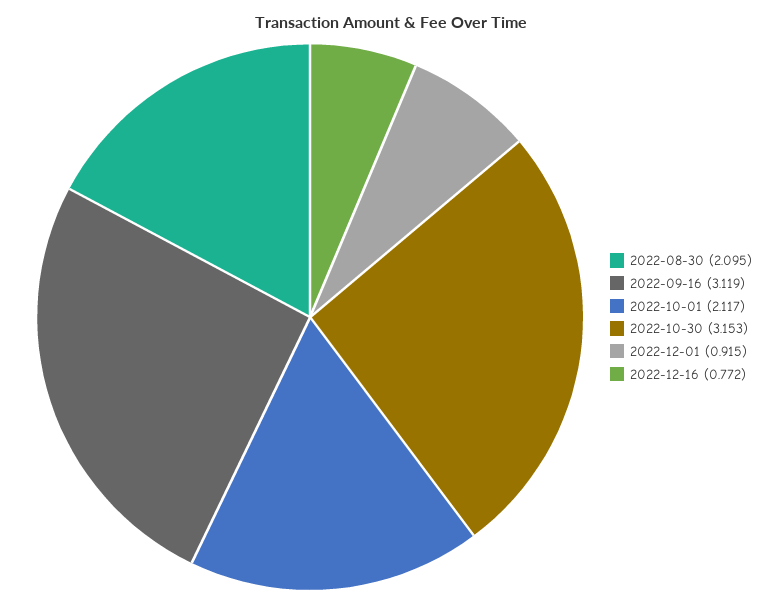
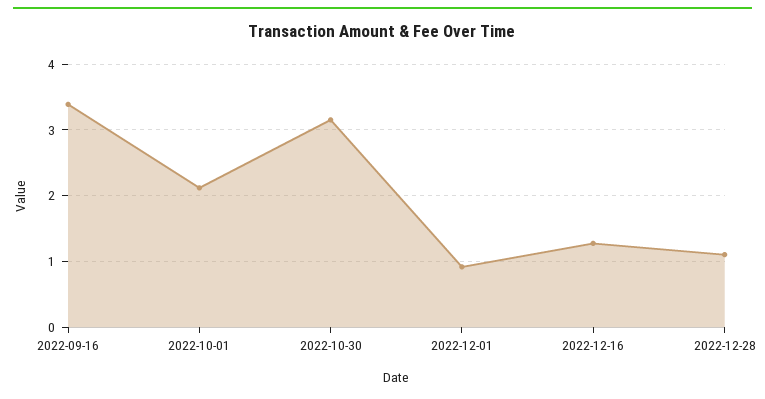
2022-08-30: 2.095 -> none
2022-09-16: 3.119 -> 3.4
2022-12-16: 0.772 -> 1.3
2022-12-28: none -> 1.1

